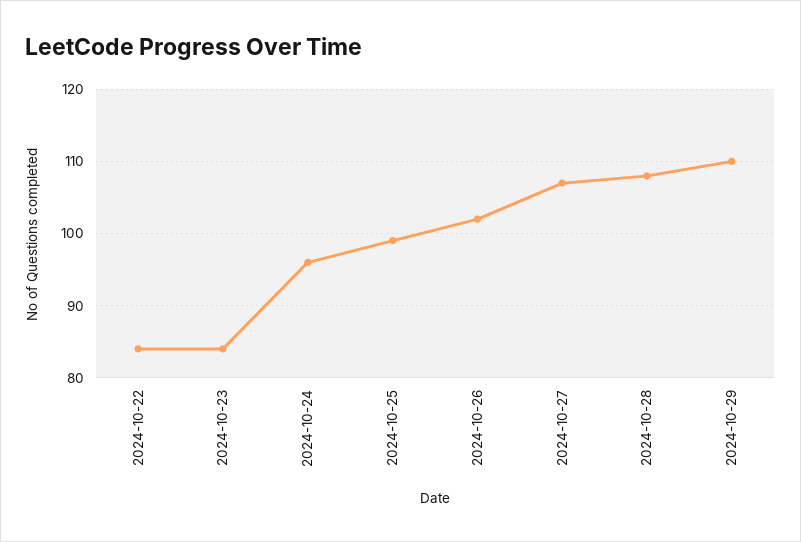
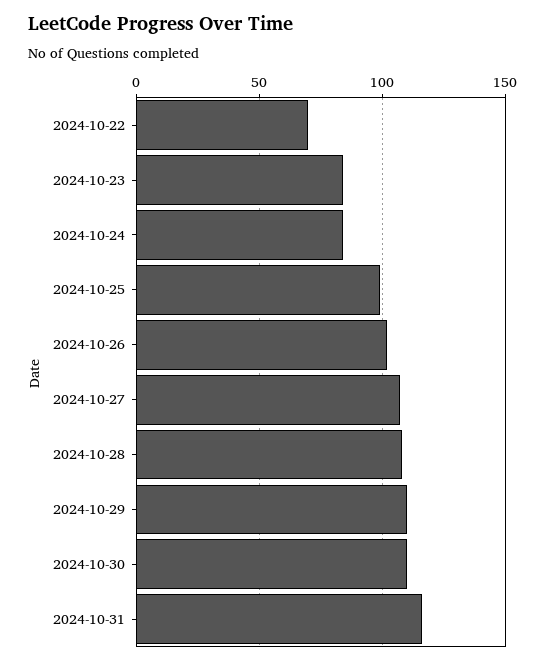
2024-10-22: 84 -> 70
2024-10-24: 96 -> 85
2024-10-30: none -> 110
2024-10-31: none -> 115

